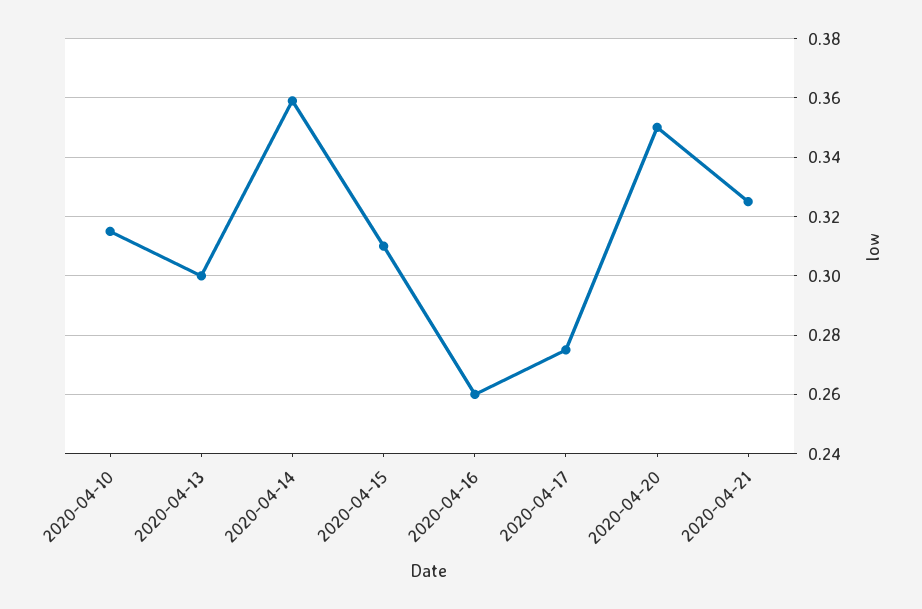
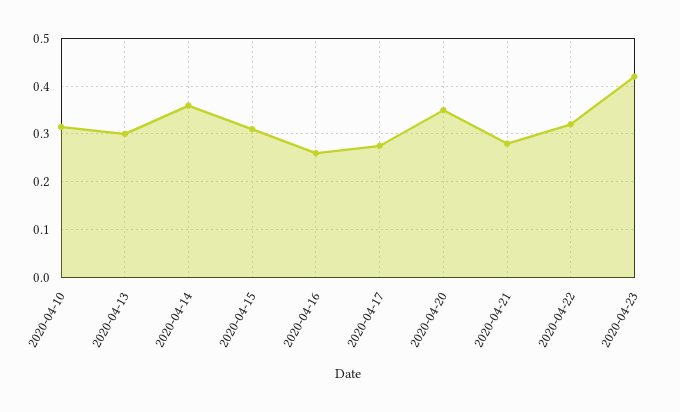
2020-04-21: 0.325 -> 0.28
2020-04-22: none -> 0.32
2020-04-23: none -> 0.42

